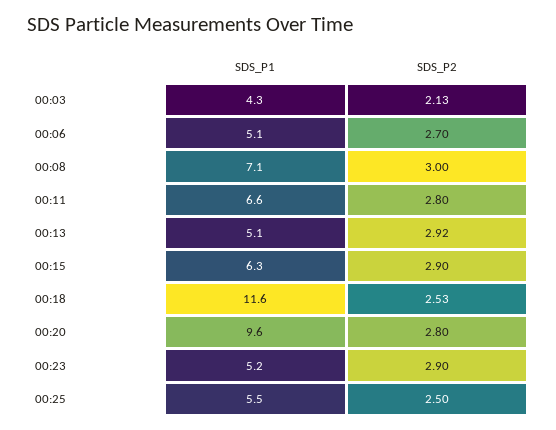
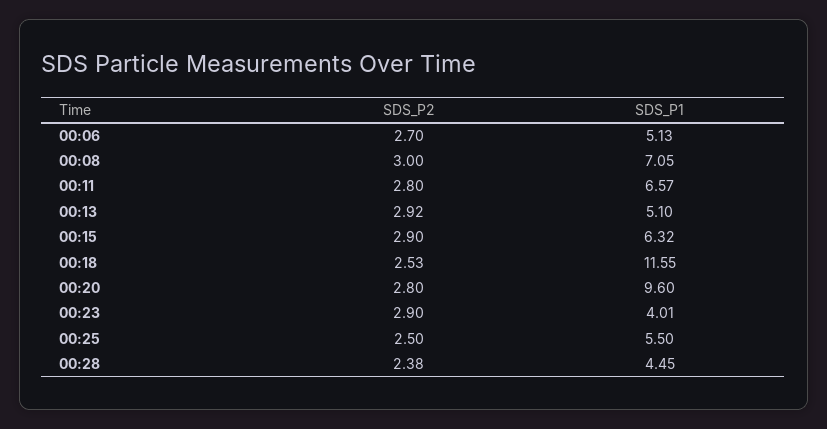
SDS_P1, 00:03: 4.3 -> none
SDS_P2, 00:03: 2.13 -> none
SDS_P1, 00:23: 5.2 -> 4.01
SDS_P2, 00:28: none -> 2.38
SDS_P1, 00:28: none -> 4.45

